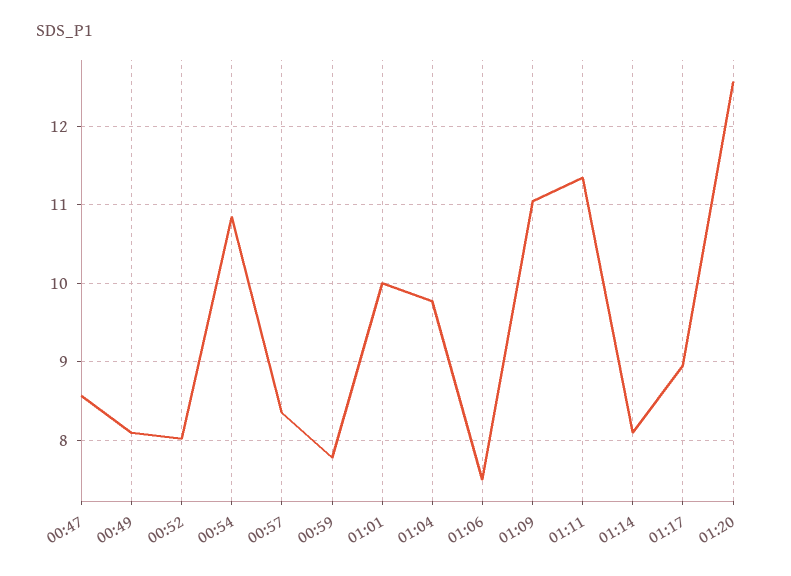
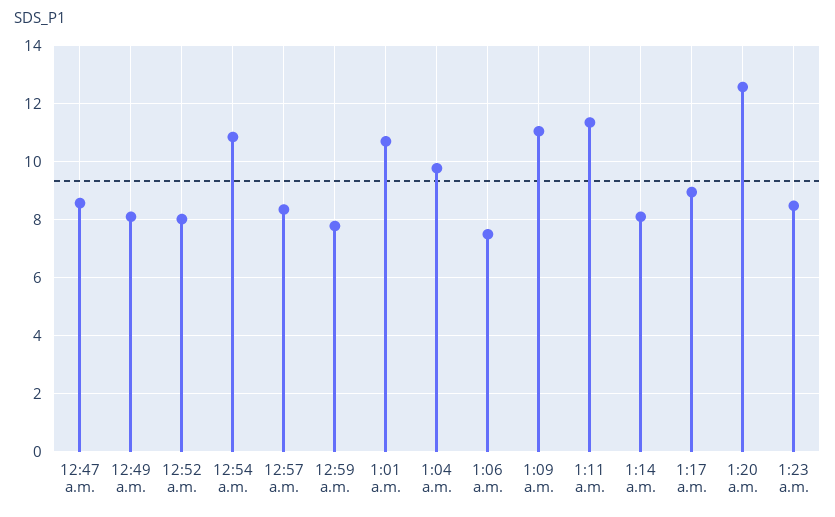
01:01: 10 -> 10.75
1:23 a.m.: none -> 8.5

